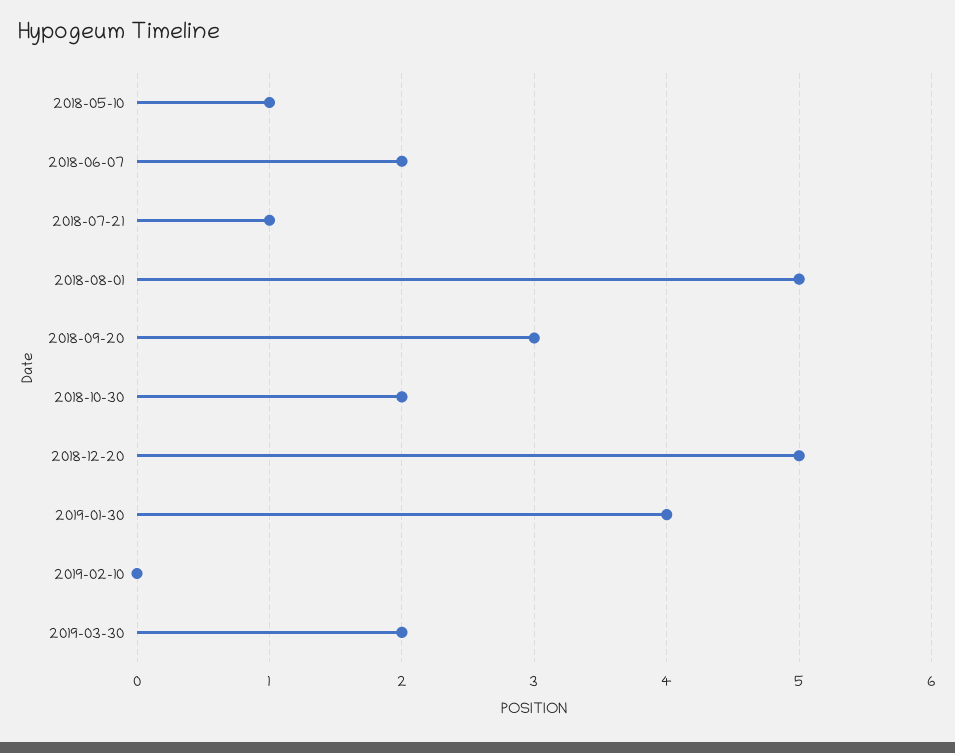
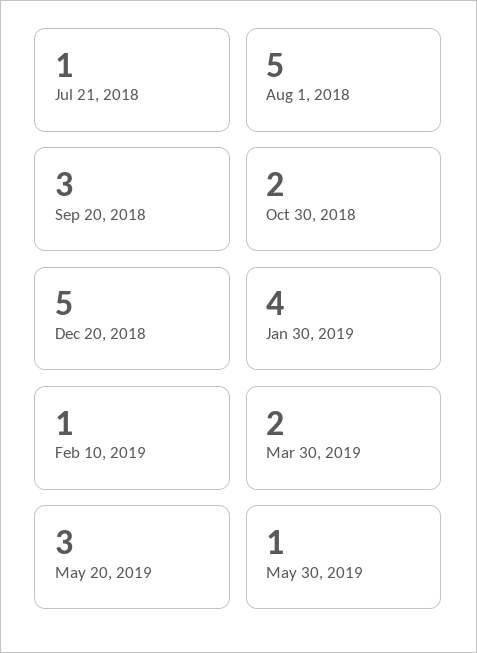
2018-05-10: 1 -> none
2018-06-07: 2 -> none
2019-02-10: 0 -> 1
May 20, 2019: none -> 3
May 30, 2019: none -> 1

